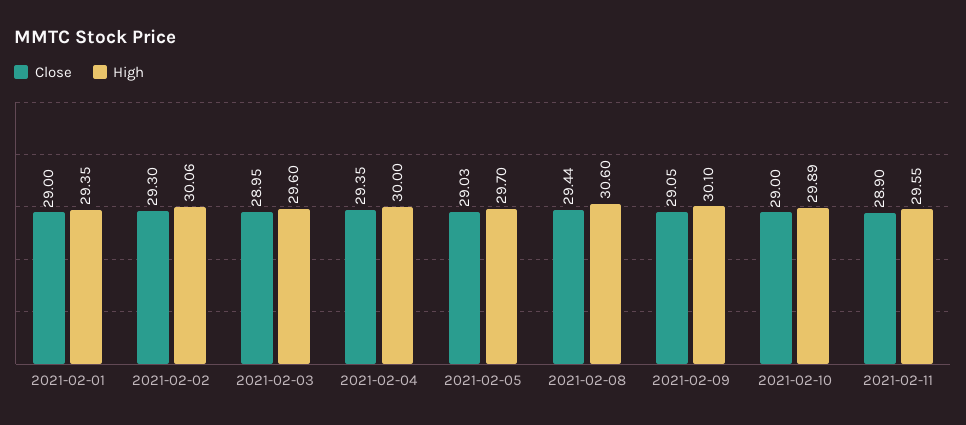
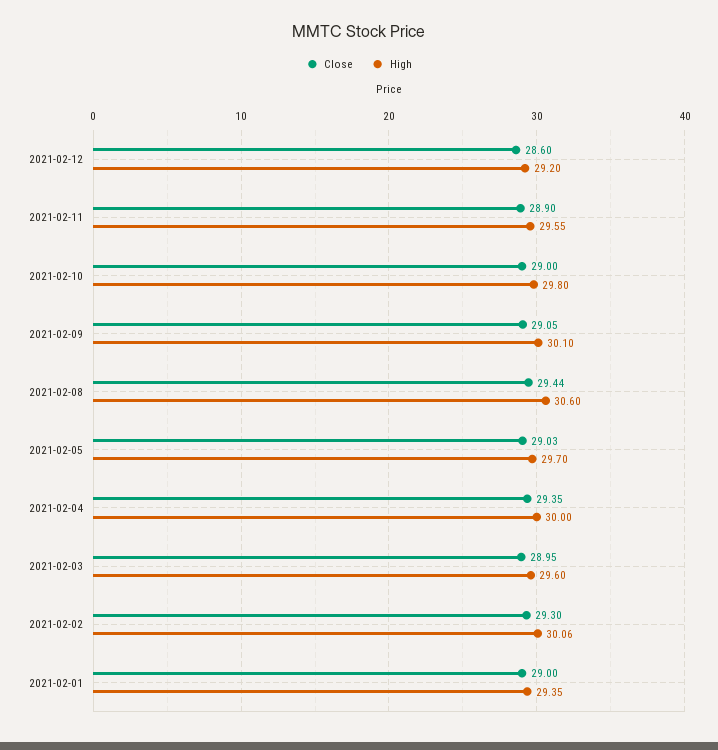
High, 2021-02-10: 29.89 -> 29.8
Close, 2021-02-12: none -> 28.6
High, 2021-02-12: none -> 29.2

